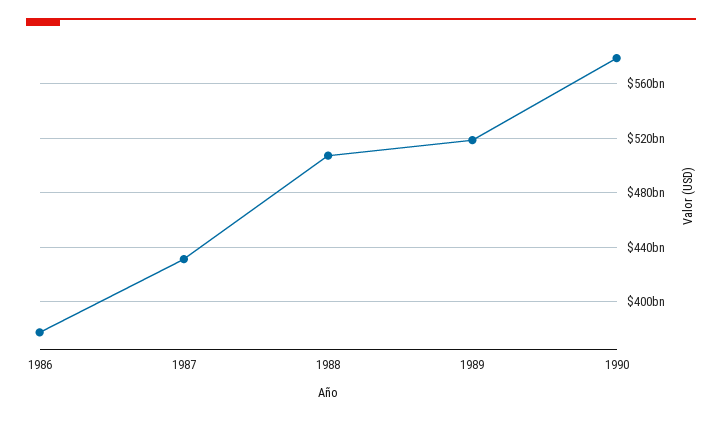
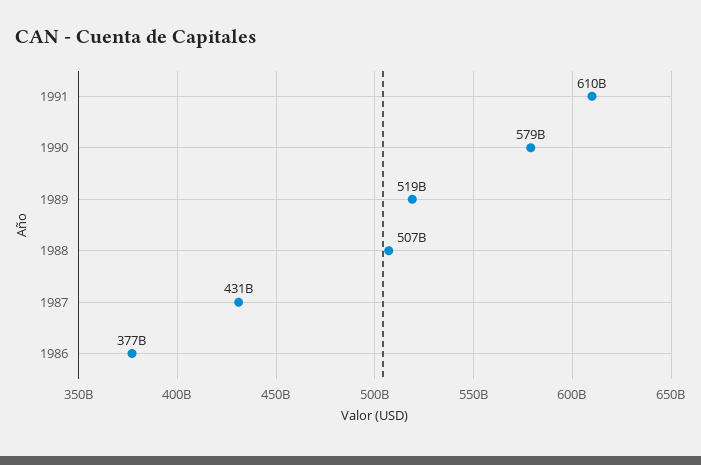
1991: none -> 610000000000

